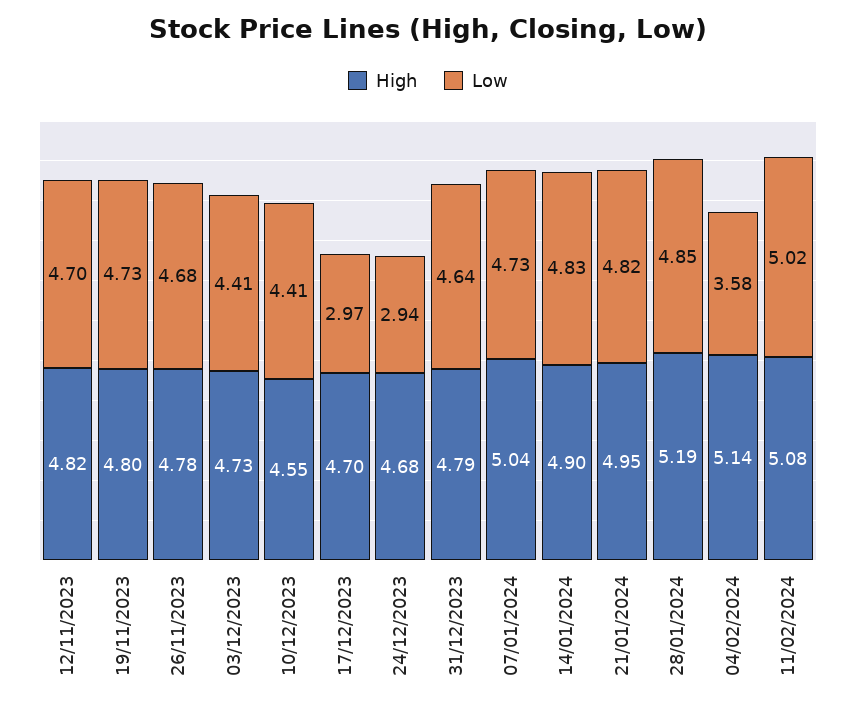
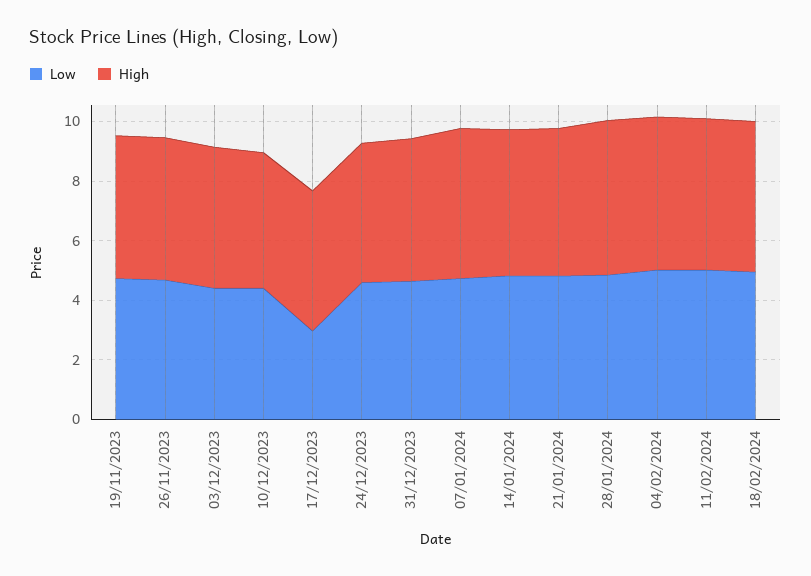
High, 12/11/2023: 4.82 -> none
Low, 12/11/2023: 4.7 -> none
Low, 24/12/2023: 2.94 -> 4.5
Low, 04/02/2024: 3.58 -> 5
Low, 18/02/2024: none -> 5
High, 18/02/2024: none -> 5

